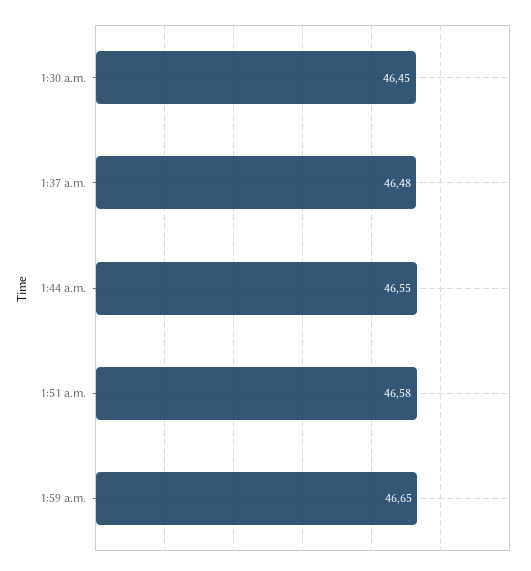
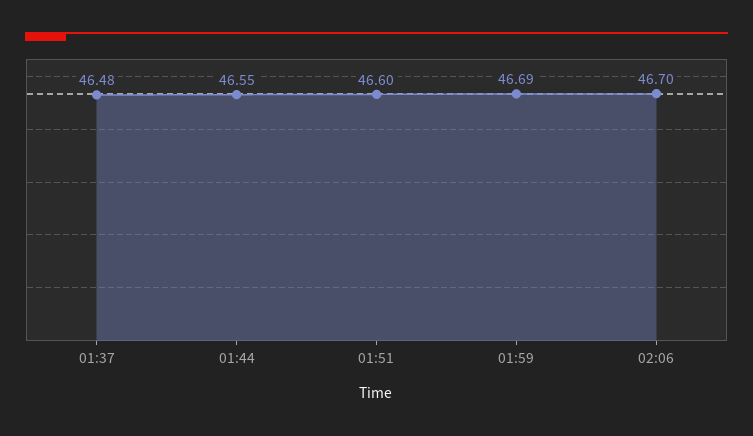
1:30 a.m.: 46.45 -> none
1:51 a.m.: 46.58 -> 46.6
1:59 a.m.: 46.65 -> 46.69
02:06: none -> 46.7

